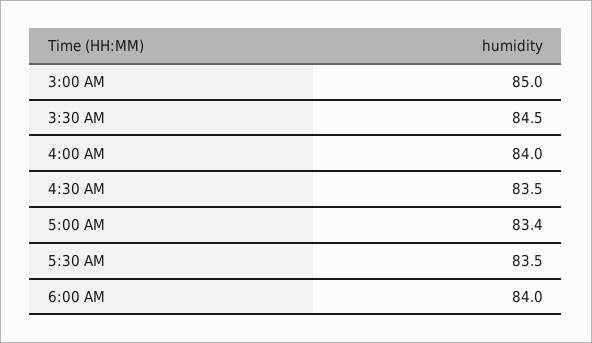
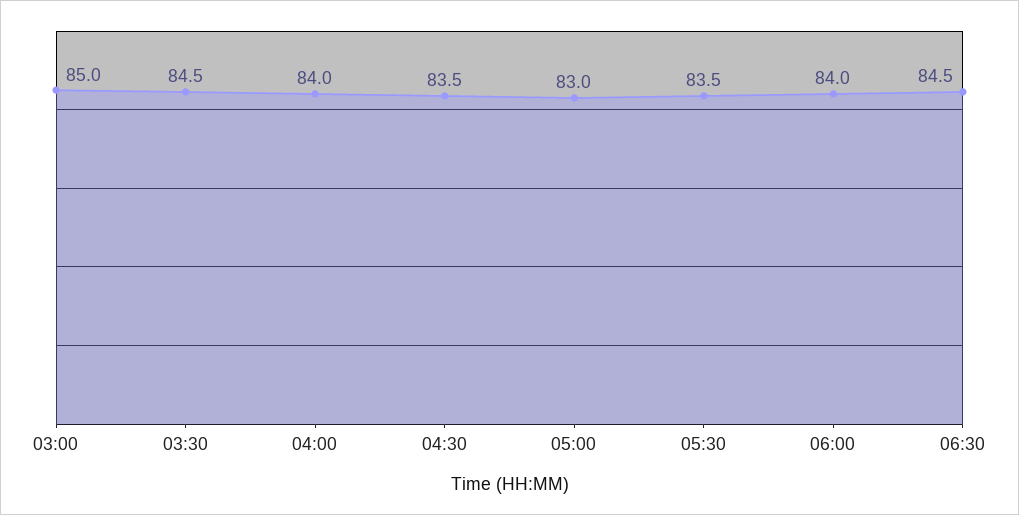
5:00 AM: 83.4 -> 83
06:30: none -> 84.5

